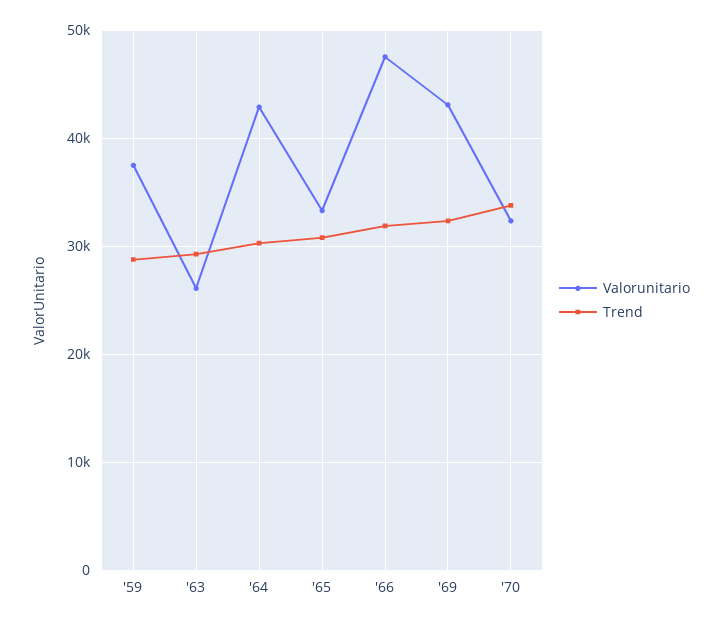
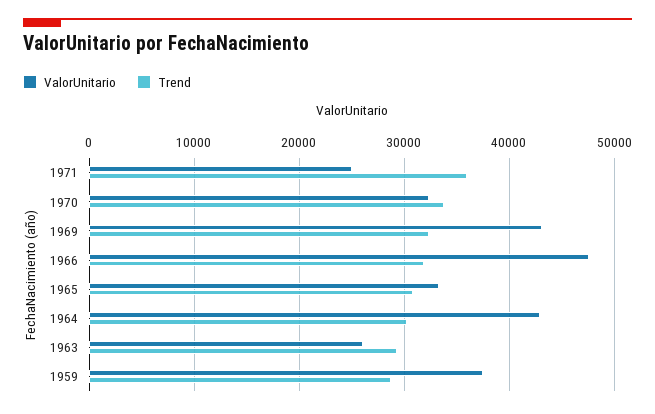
Valorunitario, 1971: none -> 25000
Trend, 1971: none -> 36000

